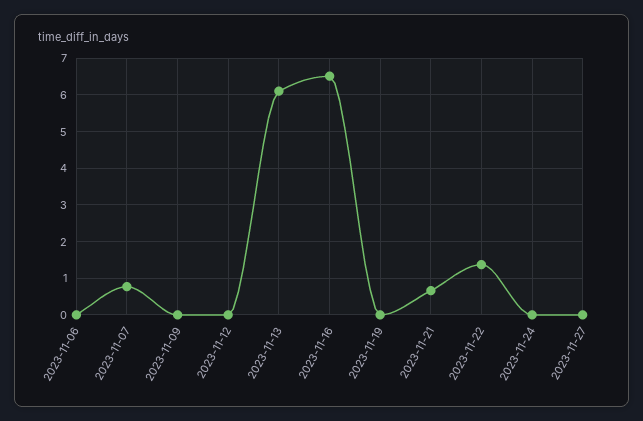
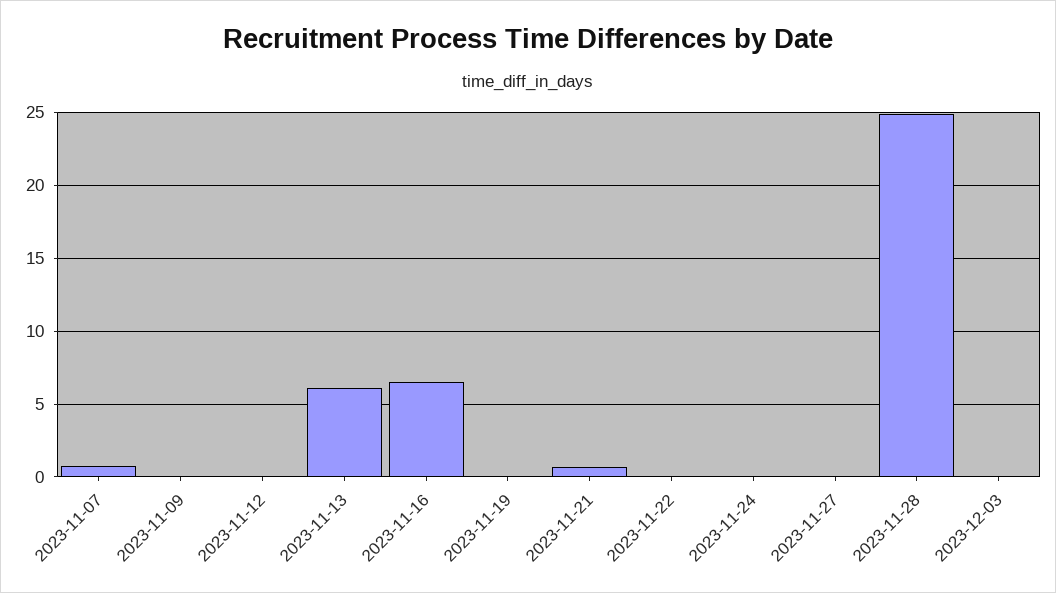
2023-11-06: 0 -> none
2023-11-22: 1.4 -> 0
2023-11-28: none -> 25
2023-12-03: none -> 0

